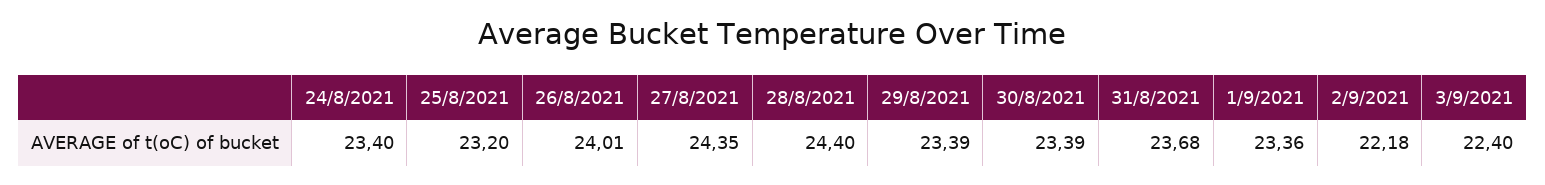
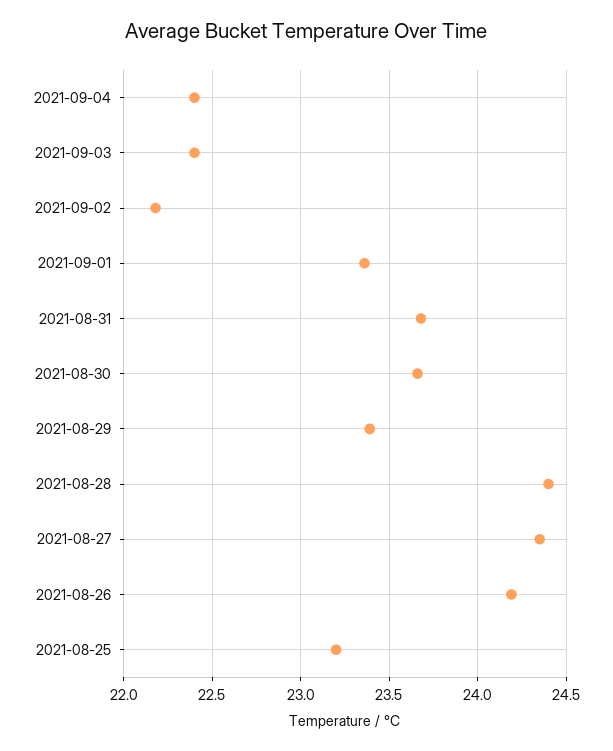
24/8/2021: 23.4 -> none
26/8/2021: 24.01 -> 24.2
30/8/2021: 23.39 -> 23.65
2021-09-04: none -> 22.4

